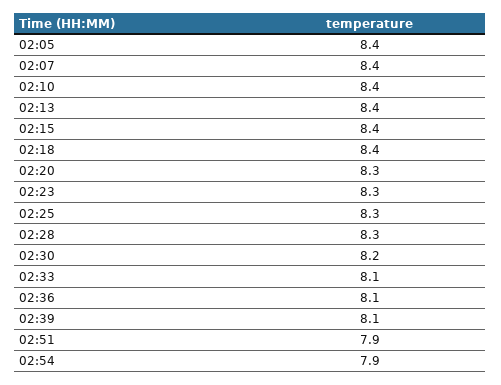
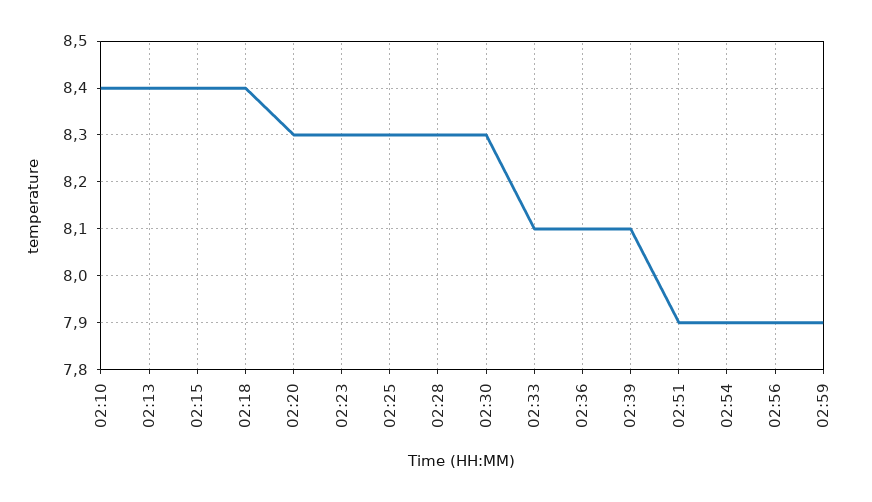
02:05: 8.4 -> none
02:07: 8.4 -> none
02:30: 8.2 -> 8.3
02:56: none -> 7.9
02:59: none -> 7.9

